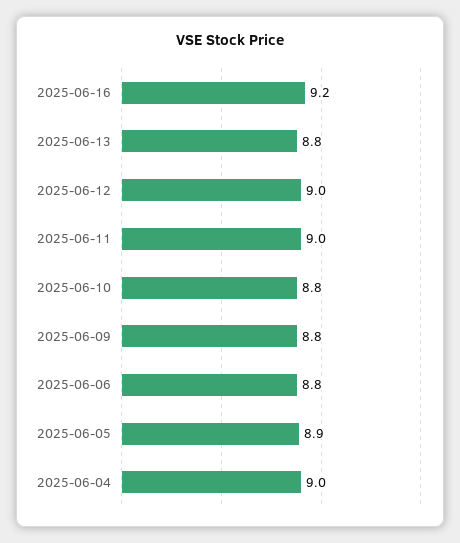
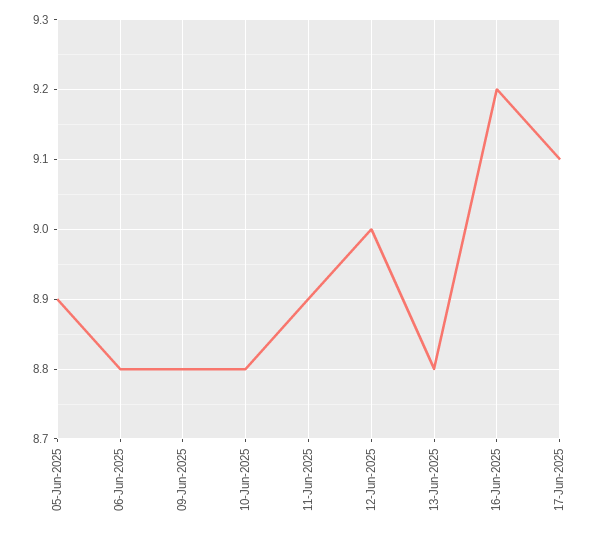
2025-06-11: 9 -> 8.9
2025-06-04: 9 -> none
17-Jun-2025: none -> 9.1

